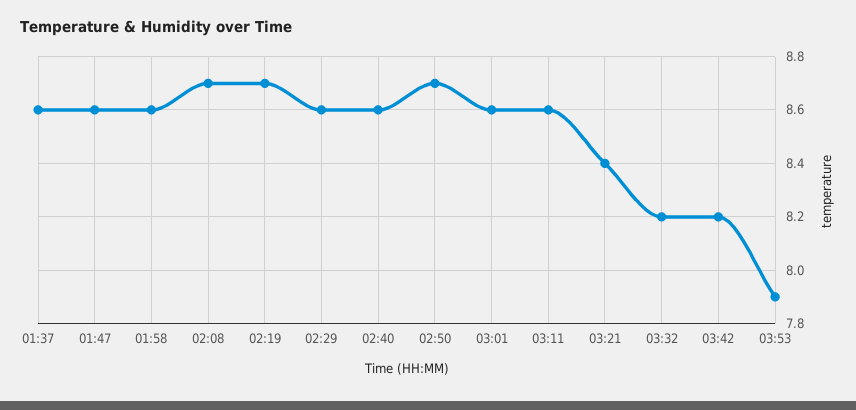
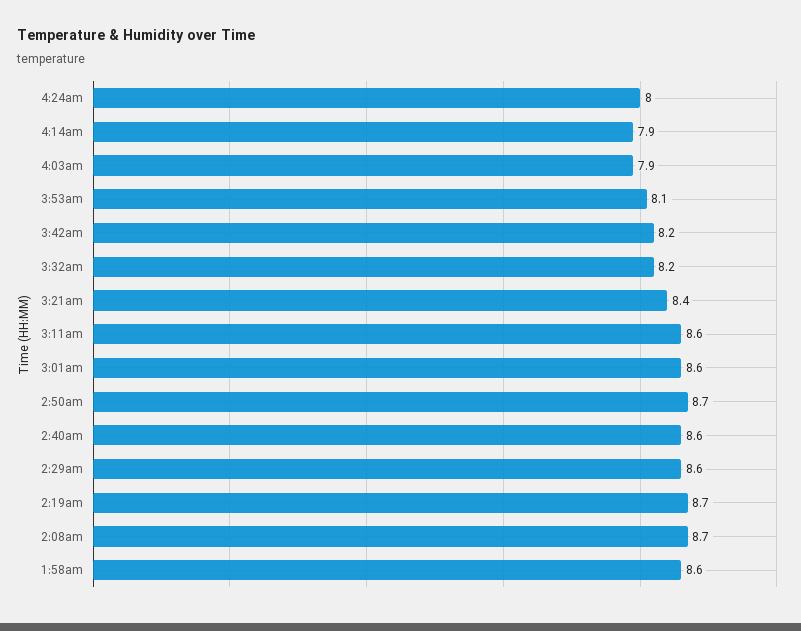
01:37: 8.6 -> none
01:47: 8.6 -> none
03:53: 7.9 -> 8.1
4:24am: none -> 8
4:14am: none -> 7.9
4:03am: none -> 7.9

